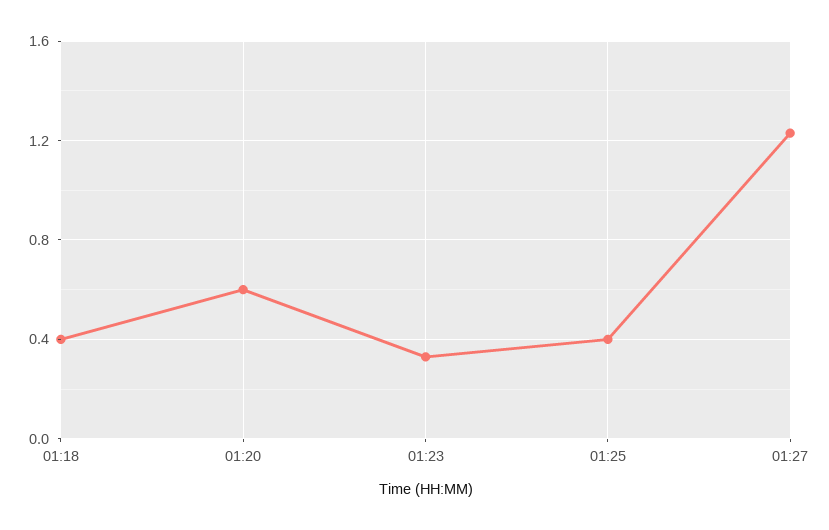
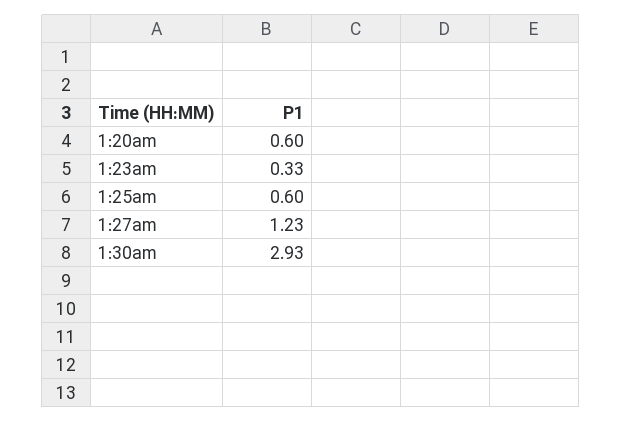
01:18: 0.4 -> none
01:25: 0.4 -> 0.6
1:30am: none -> 2.93

